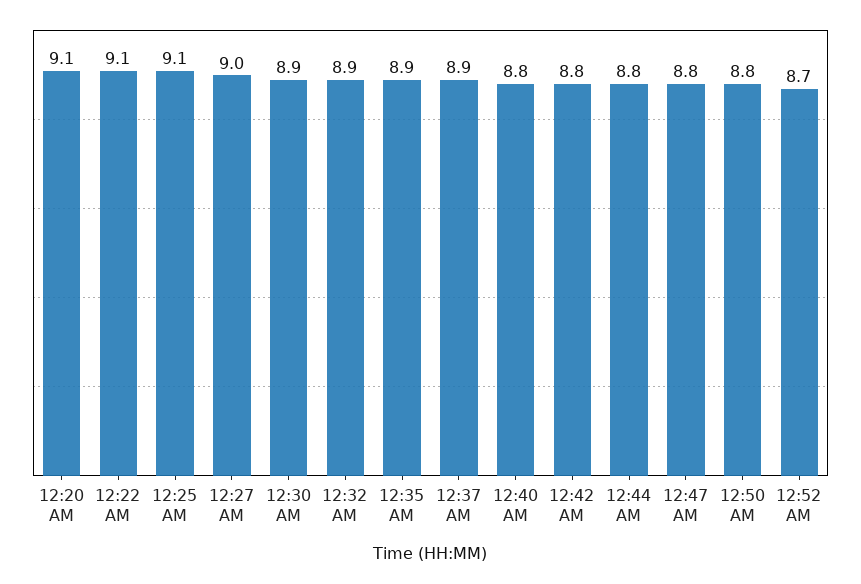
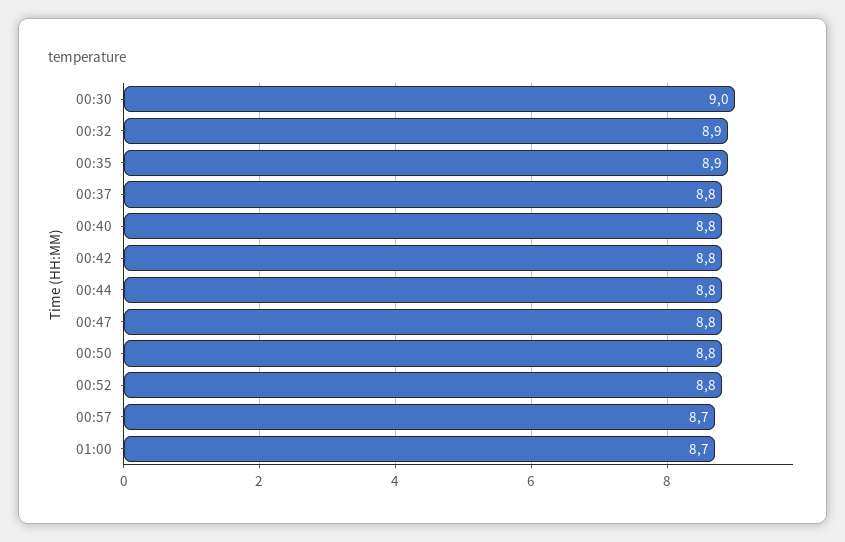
12:20 AM: 9.1 -> none
12:22 AM: 9.1 -> none
12:25 AM: 9.1 -> none
12:27 AM: 9 -> none
12:30 AM: 8.9 -> 9
12:37 AM: 8.9 -> 8.8
12:52 AM: 8.7 -> 8.8
00:57: none -> 8.7
01:00: none -> 8.7

